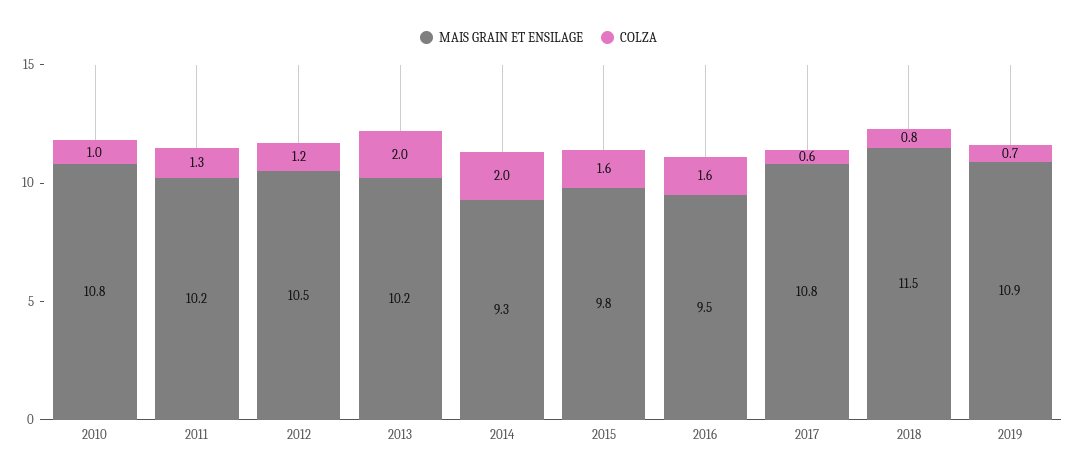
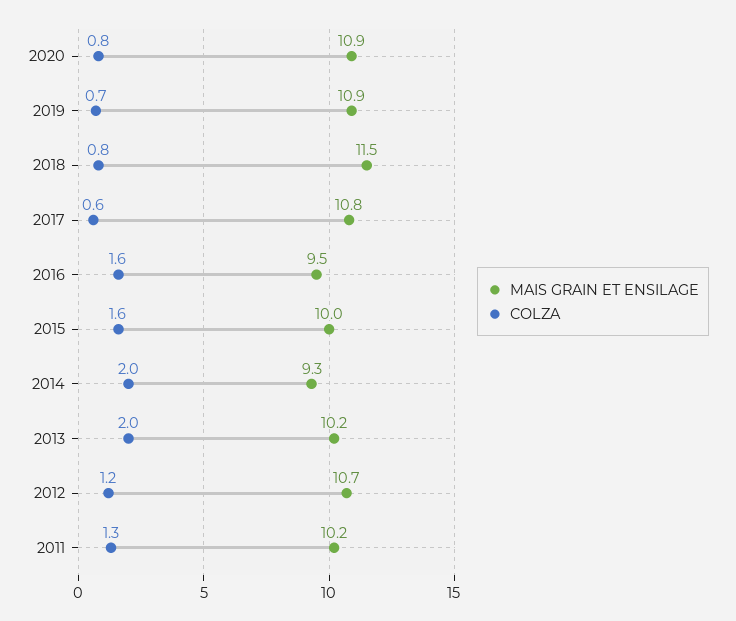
MAIS GRAIN ET ENSILAGE, 2010: 10.8 -> none
COLZA, 2010: 1 -> none
MAIS GRAIN ET ENSILAGE, 2012: 10.5 -> 10.7
MAIS GRAIN ET ENSILAGE, 2015: 9.8 -> 10
MAIS GRAIN ET ENSILAGE, 2020: none -> 10.9
COLZA, 2020: none -> 0.8

